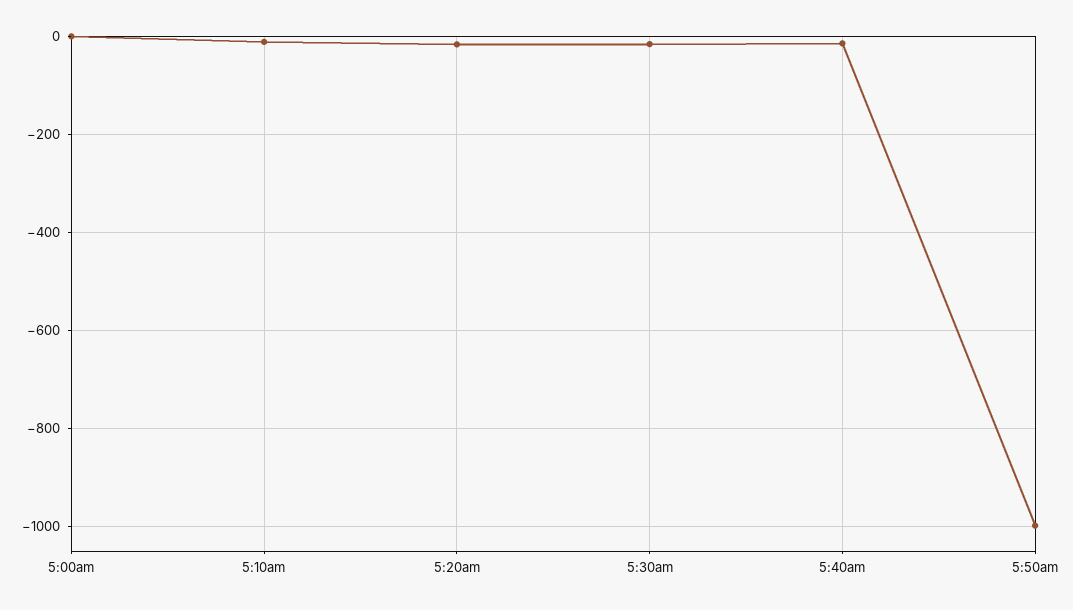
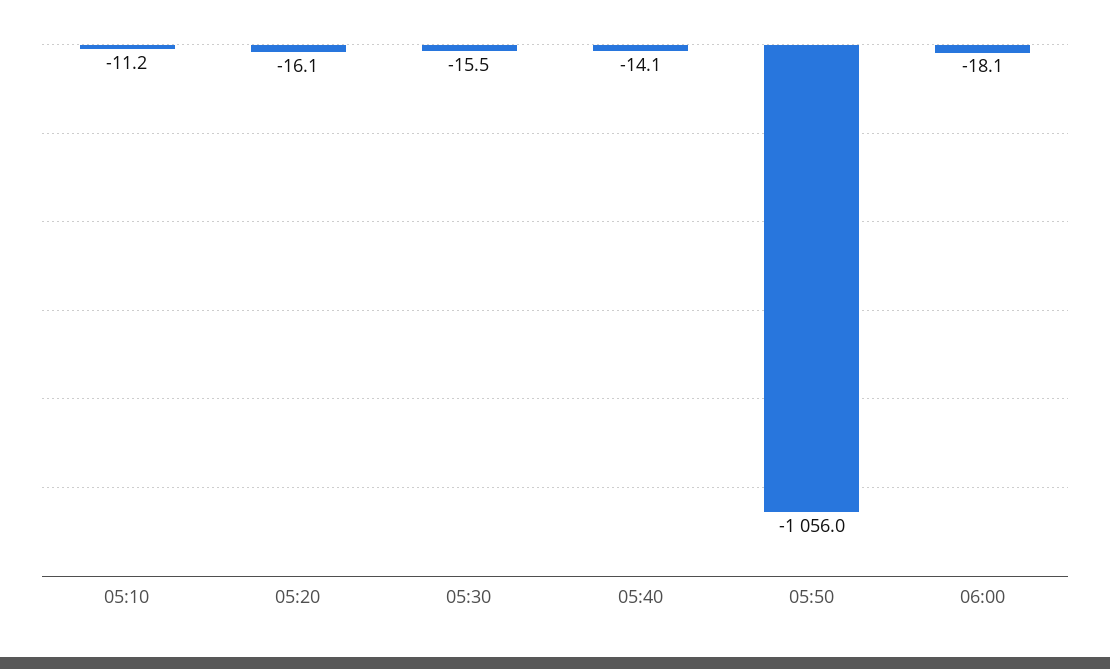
5:00am: 0 -> none
5:50am: -1000 -> -1056
06:00: none -> -18.1

